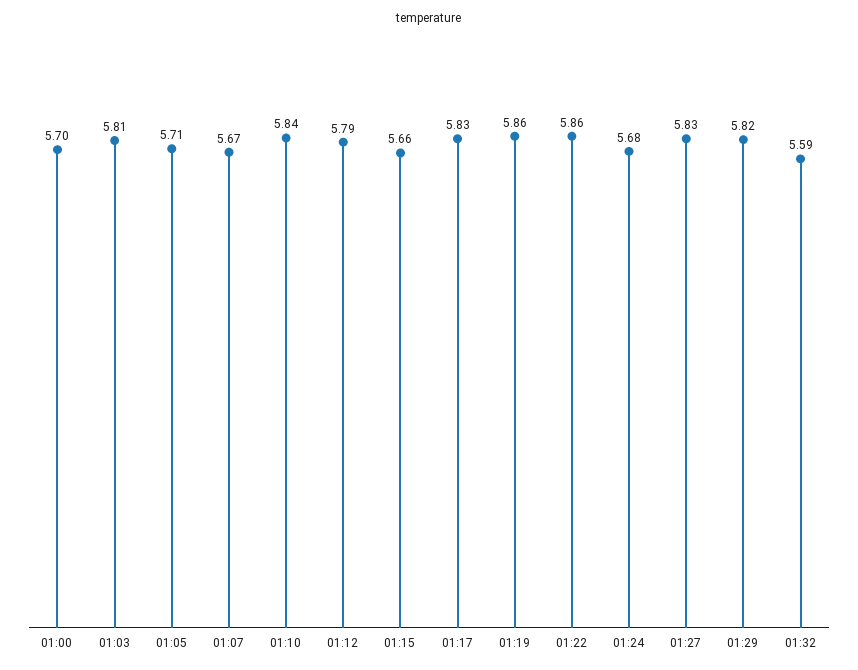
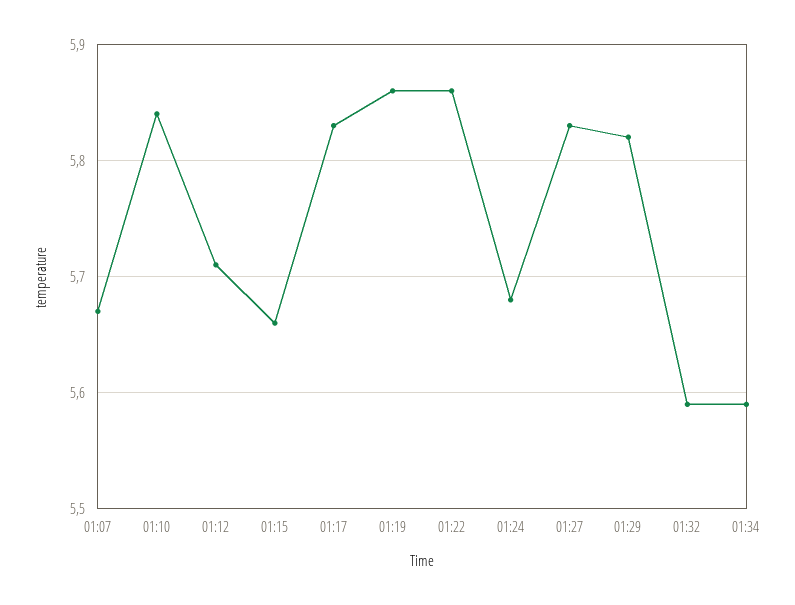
01:00: 5.7 -> none
01:03: 5.81 -> none
01:05: 5.71 -> none
01:12: 5.79 -> 5.71
01:34: none -> 5.59

